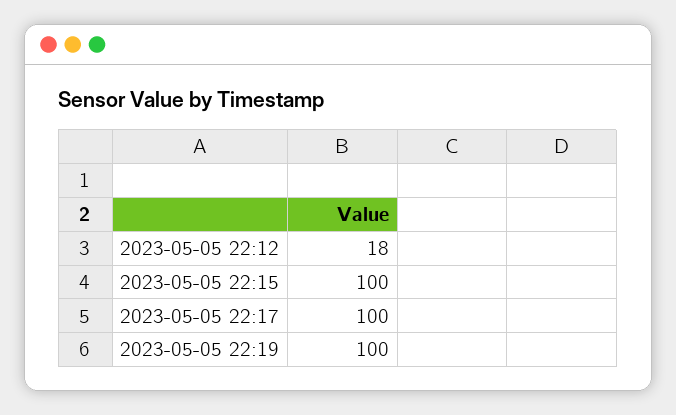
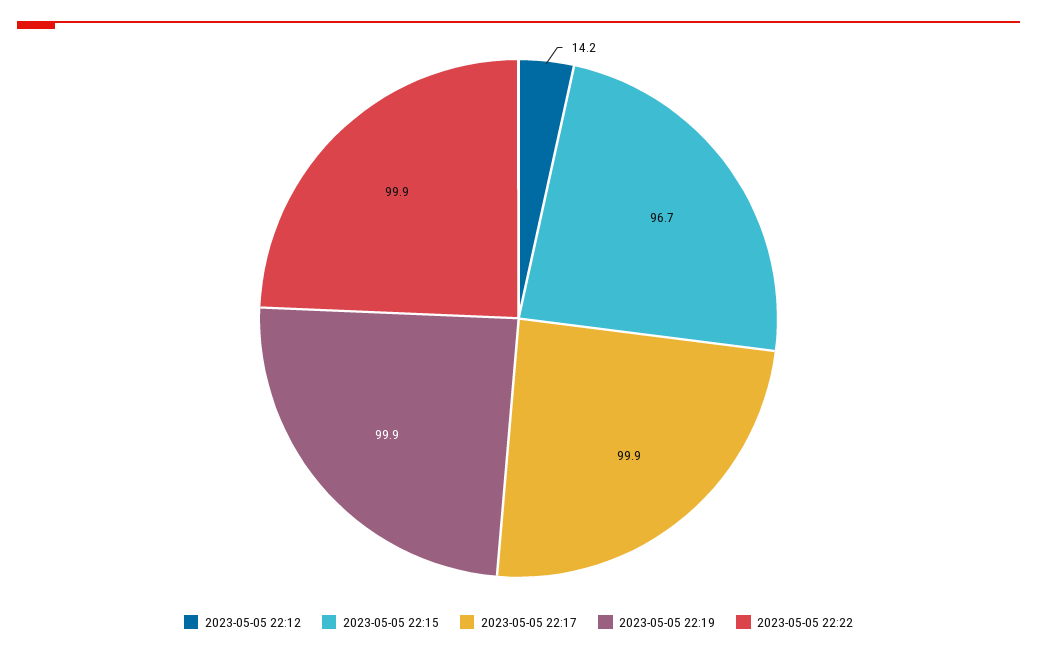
2023-05-05 22:12: 18 -> 14.2
2023-05-05 22:15: 100 -> 96.7
2023-05-05 22:22: none -> 99.9

